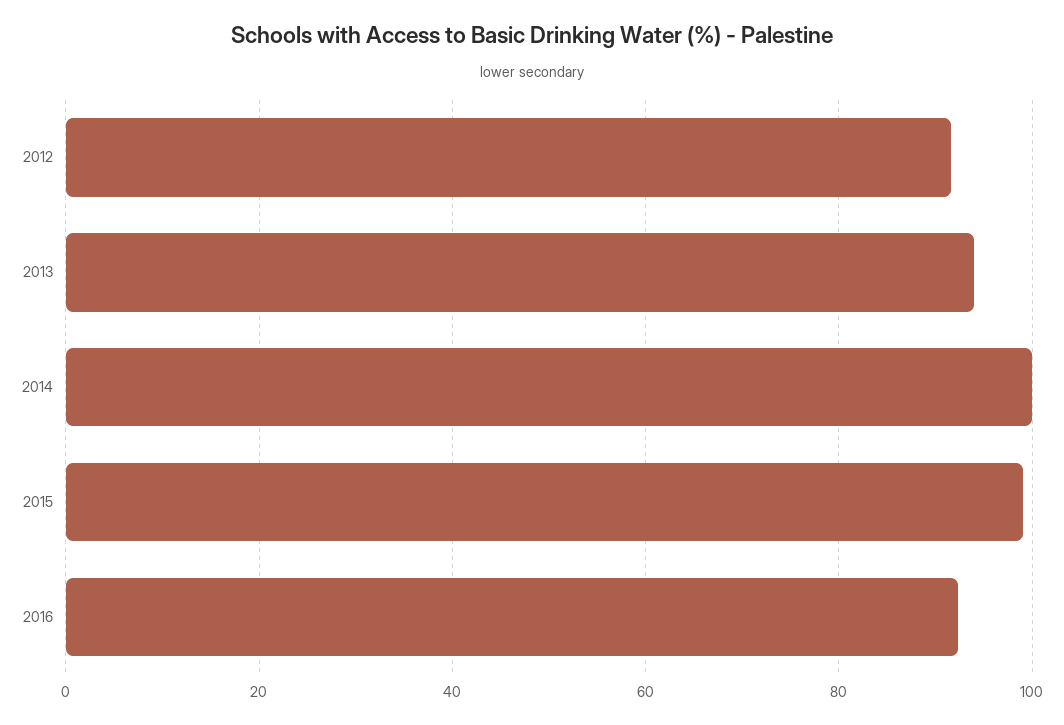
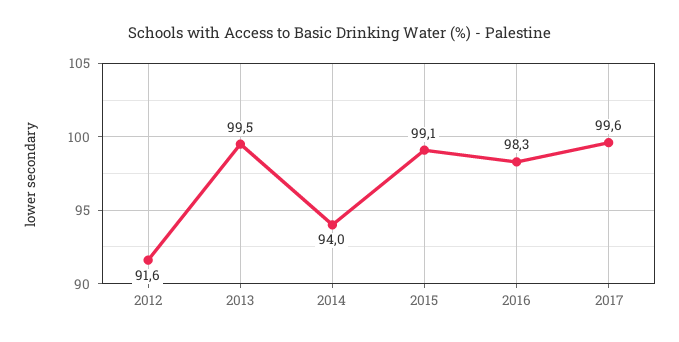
2013: 94 -> 99.5
2014: 100 -> 94
2016: 92 -> 98.3
2017: none -> 99.6

